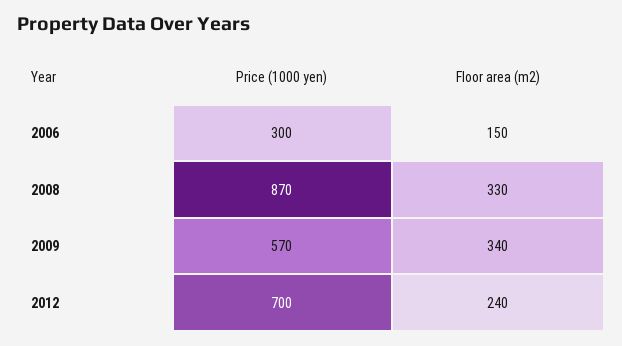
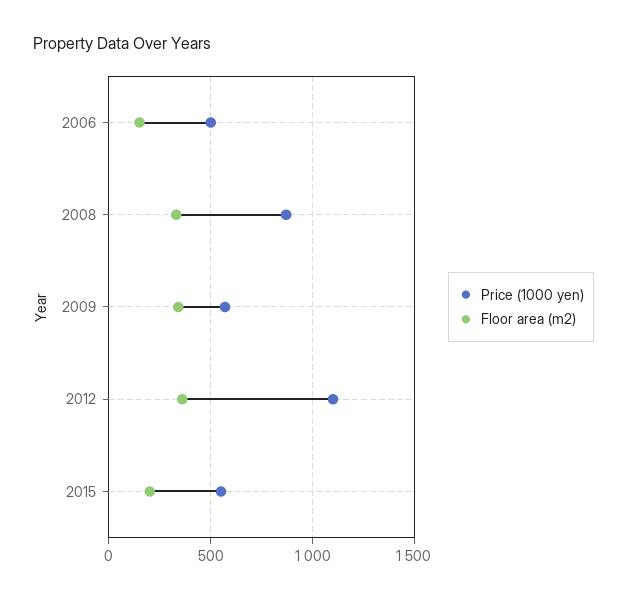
Price (1000 yen), 2006: 300 -> 500
Price (1000 yen), 2012: 700 -> 1100
Floor area (m2), 2012: 240 -> 350
Price (1000 yen), 2015: none -> 550
Floor area (m2), 2015: none -> 200

